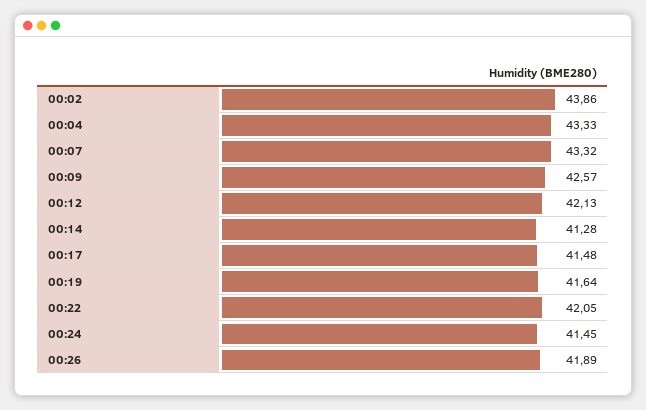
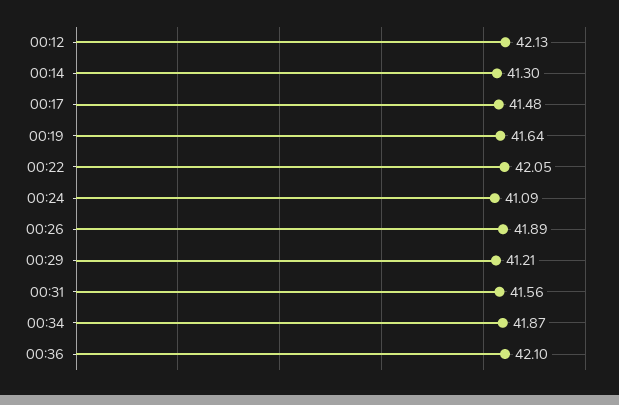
00:02: 43.86 -> none
00:04: 43.33 -> none
00:07: 43.32 -> none
00:09: 42.57 -> none
00:14: 41.28 -> 41.3
00:24: 41.45 -> 41.09
00:29: none -> 41.21
00:31: none -> 41.56
00:34: none -> 41.87
00:36: none -> 42.1

